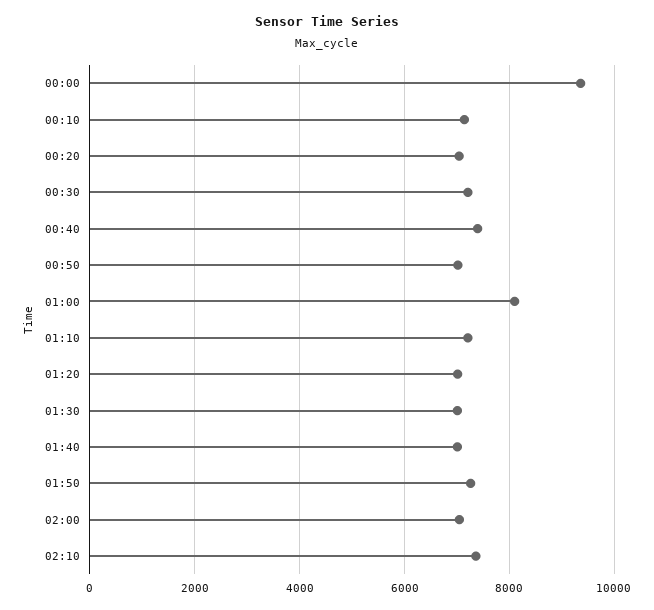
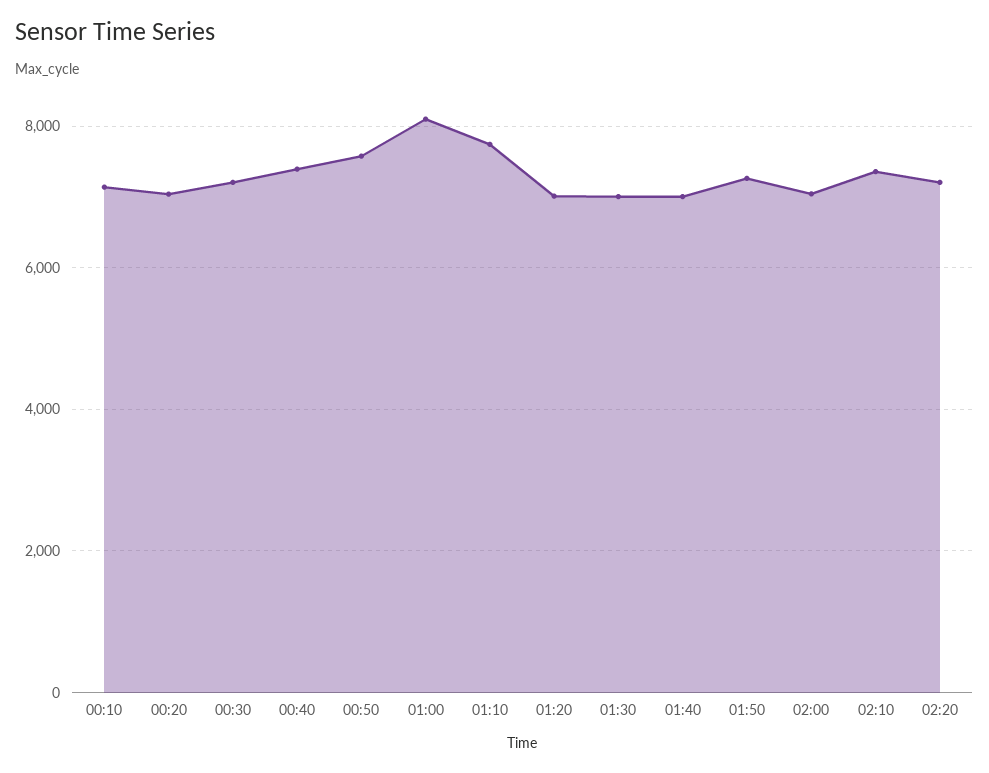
00:00: 9400 -> none
00:50: 7000 -> 7600
01:10: 7200 -> 7800
02:20: none -> 7200

